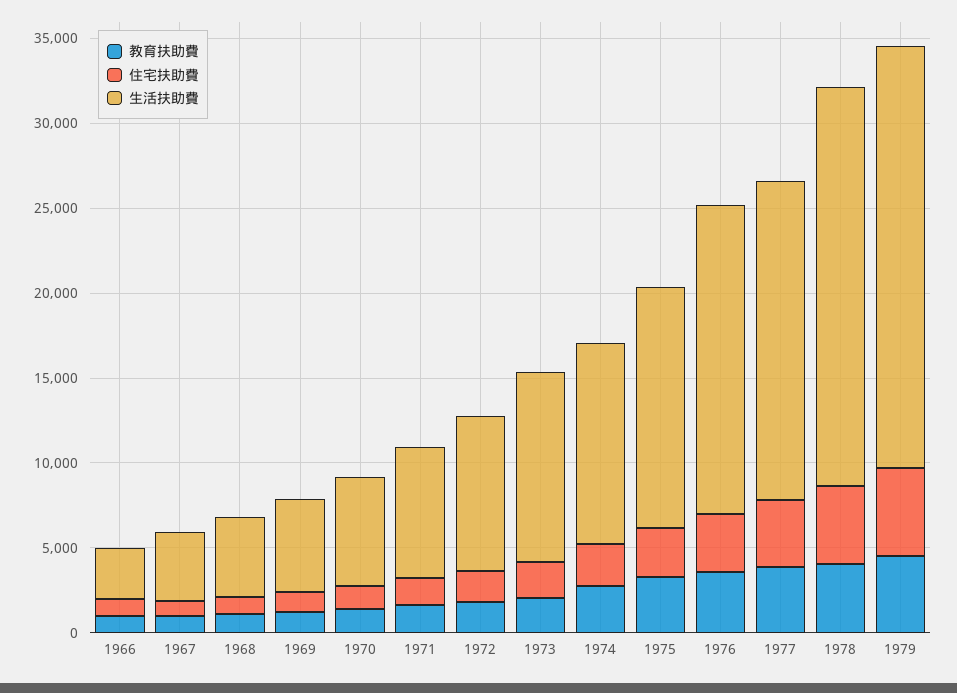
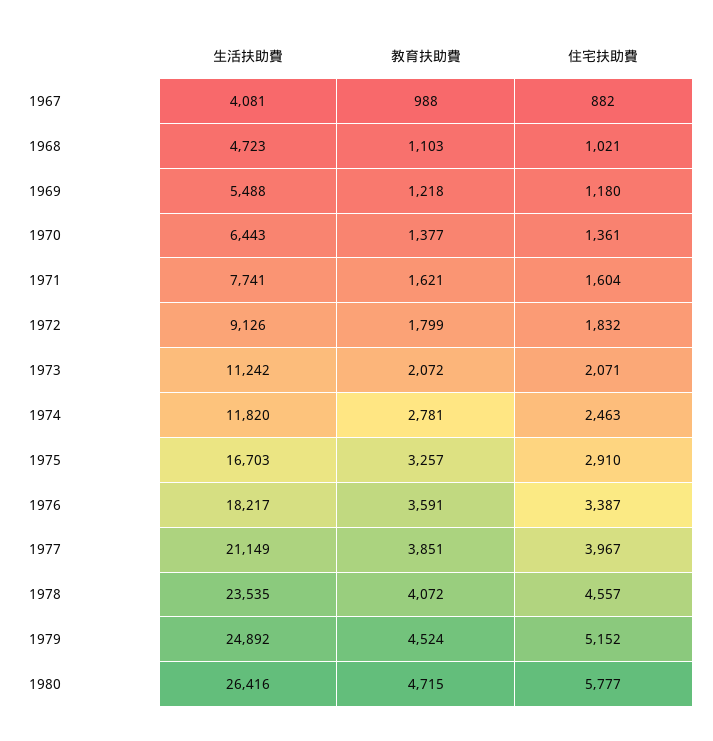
教育扶助費, 1966: 1000 -> none
住宅扶助費, 1966: 1000 -> none
生活扶助費, 1966: 3000 -> none
生活扶助費, 1975: 14000 -> 16703
生活扶助費, 1977: 19000 -> 21149
生活扶助費, 1980: none -> 26416
教育扶助費, 1980: none -> 4715
住宅扶助費, 1980: none -> 5777

